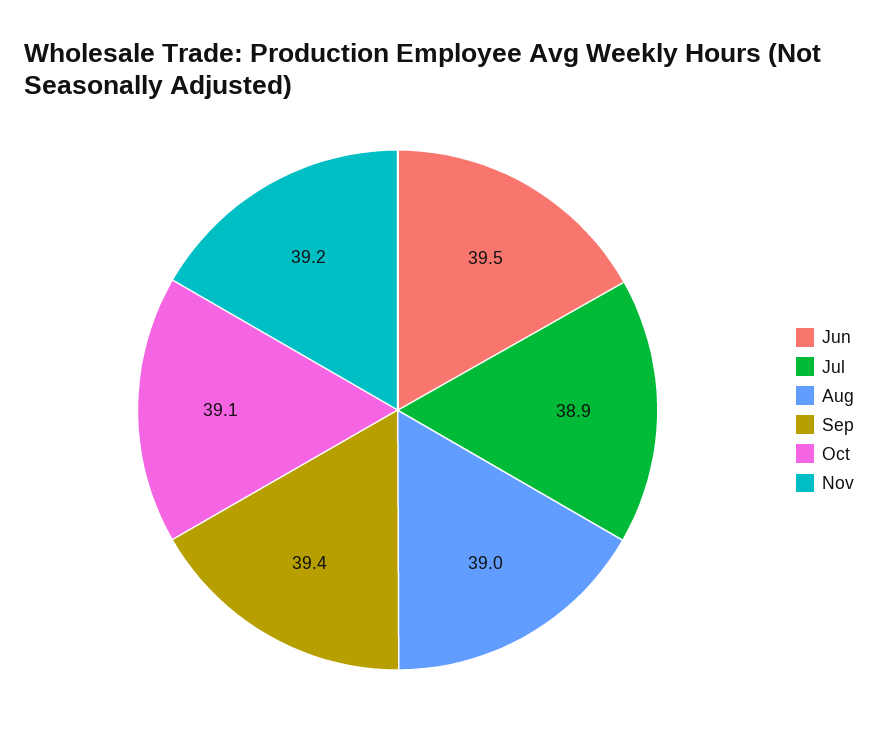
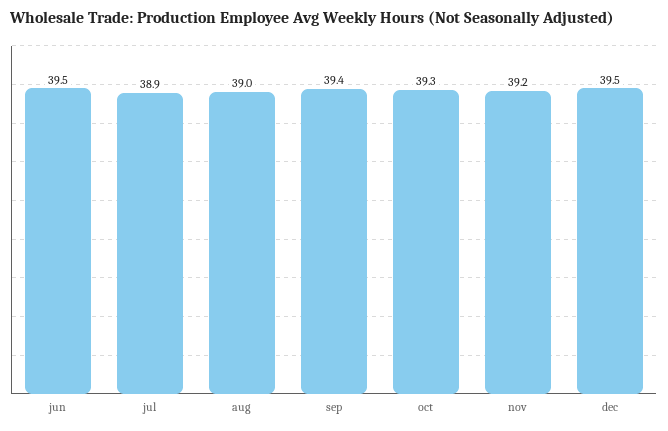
Oct: 39.1 -> 39.3
dec: none -> 39.5

